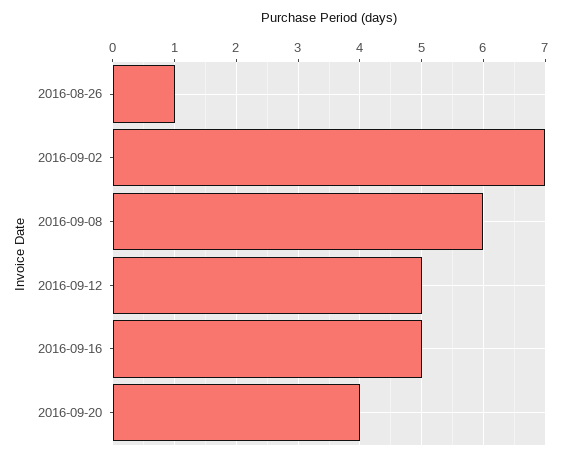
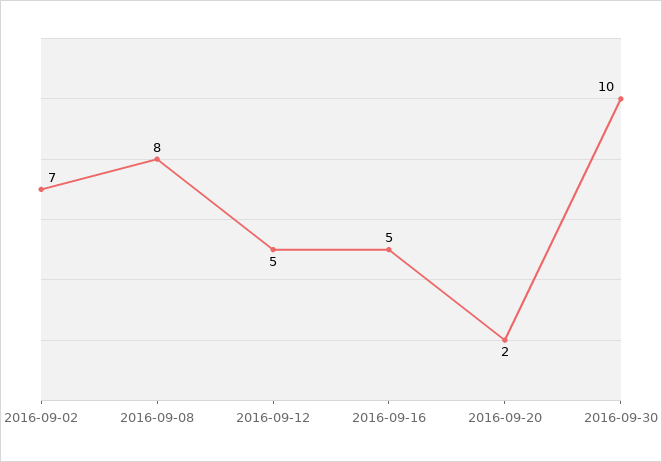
2016-08-26: 1 -> none
2016-09-08: 6 -> 8
2016-09-20: 4 -> 2
2016-09-30: none -> 10

